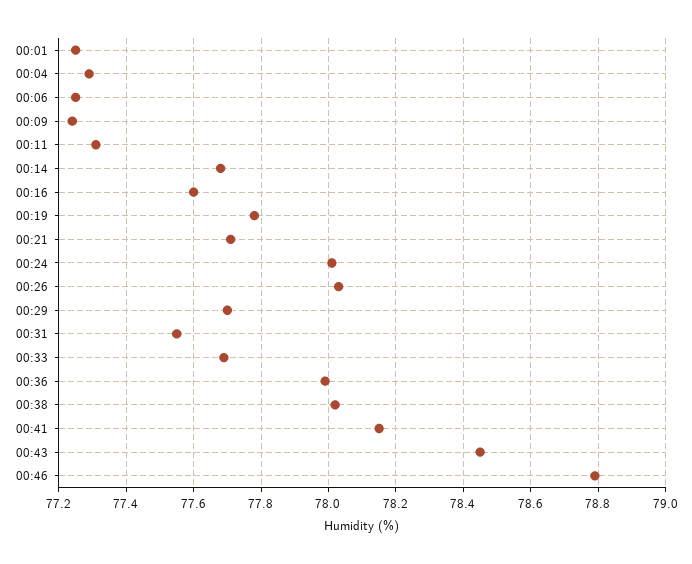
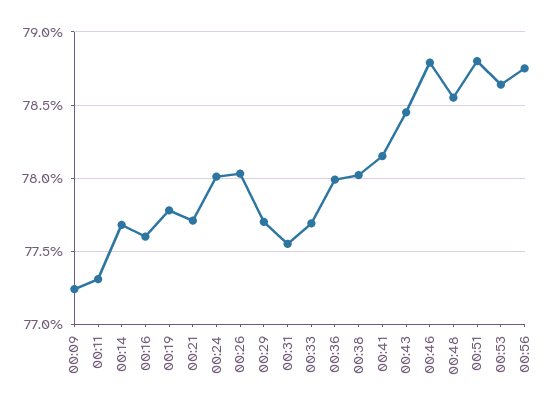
00:01: 77.25 -> none
00:04: 77.3 -> none
00:06: 77.25 -> none
00:48: none -> 78.55
00:51: none -> 78.8
00:53: none -> 78.65
00:56: none -> 78.75

